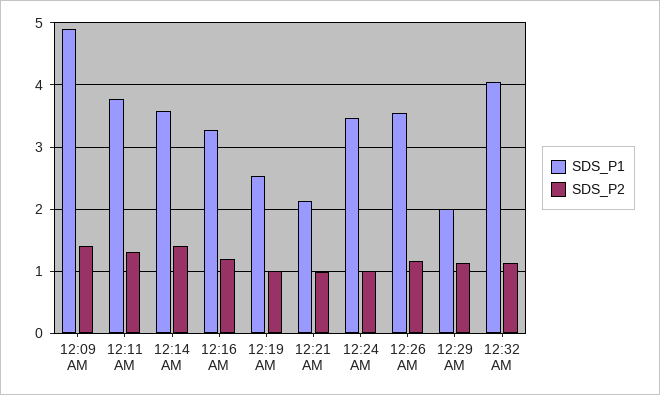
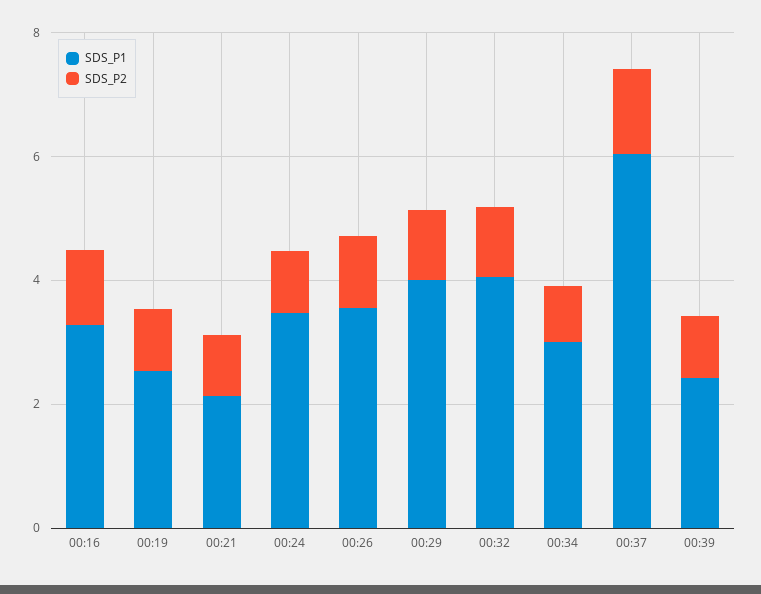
SDS_P1, 12:09 AM: 4.9 -> none
SDS_P2, 12:09 AM: 1.4 -> none
SDS_P1, 12:11 AM: 3.8 -> none
SDS_P2, 12:11 AM: 1.3 -> none
SDS_P1, 12:14 AM: 3.6 -> none
SDS_P2, 12:14 AM: 1.4 -> none
SDS_P1, 12:29 AM: 2 -> 4
SDS_P1, 00:34: none -> 3
SDS_P2, 00:34: none -> 1
SDS_P1, 00:37: none -> 6
SDS_P2, 00:37: none -> 1.5
SDS_P1, 00:39: none -> 2.5
SDS_P2, 00:39: none -> 1

